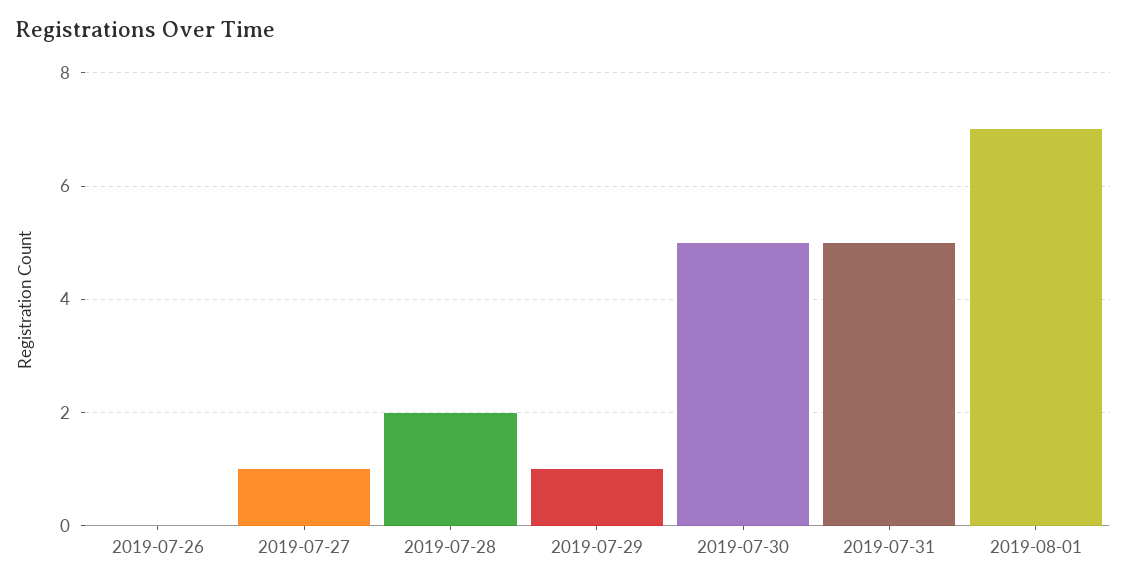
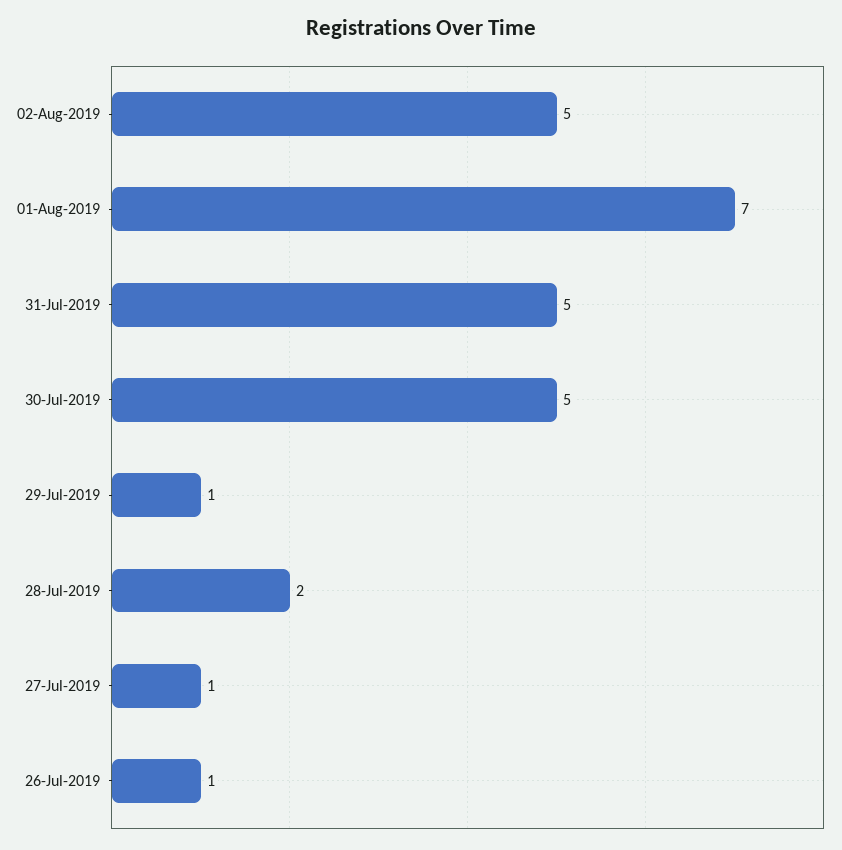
2019-07-26: 0 -> 1
02-Aug-2019: none -> 5

